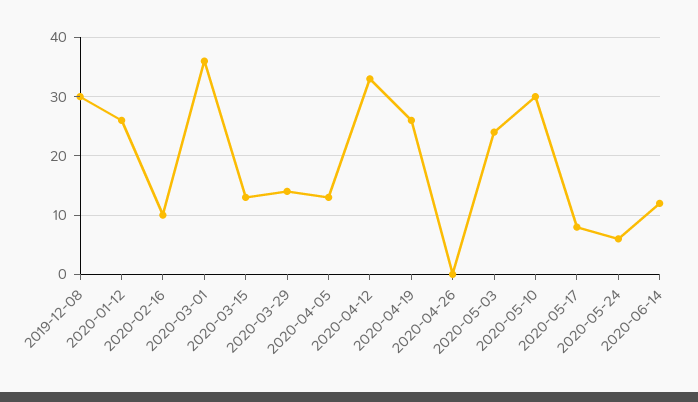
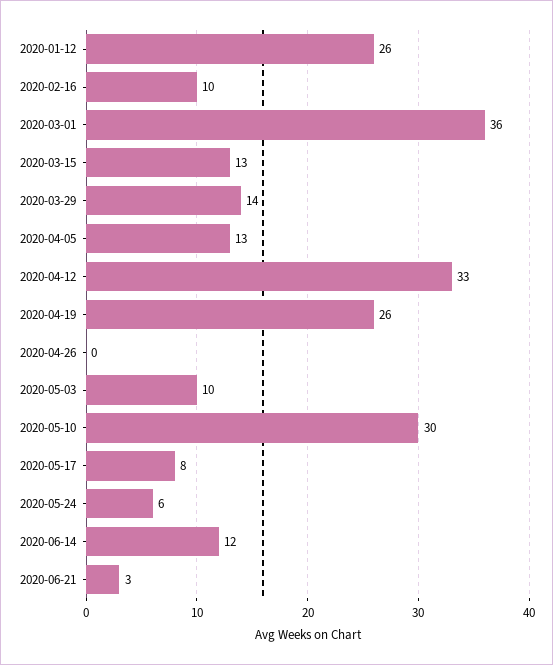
2019-12-08: 30 -> none
2020-05-03: 25 -> 10
2020-06-21: none -> 3

